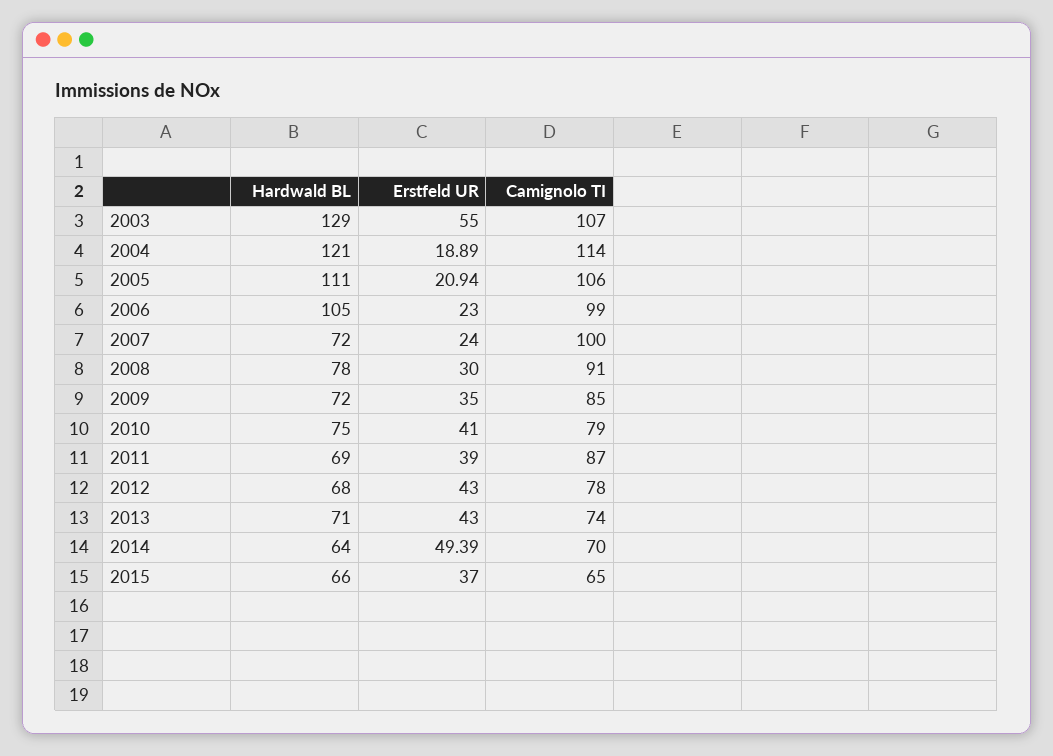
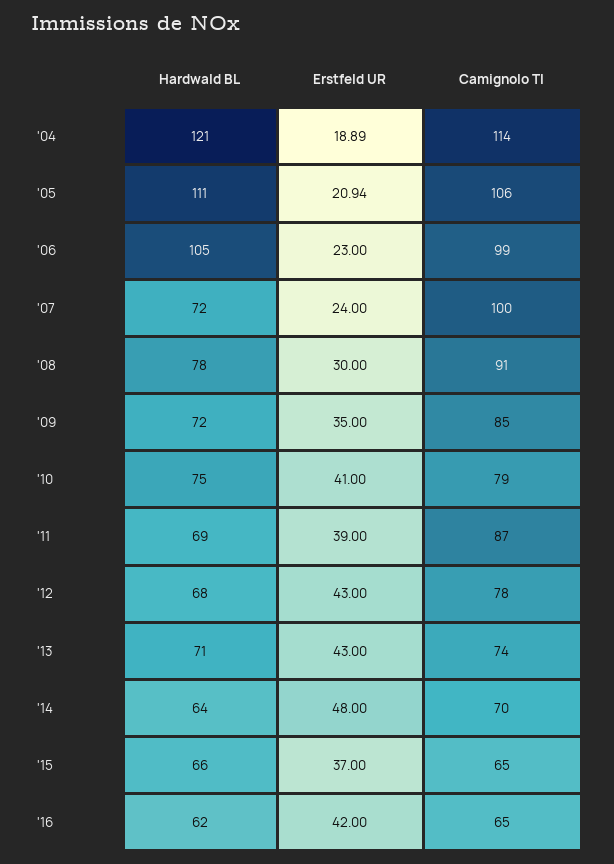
Hardwald BL, 2003: 129 -> none
Erstfeld UR, 2003: 55 -> none
Camignolo TI, 2003: 107 -> none
Erstfeld UR, 2014: 49.39 -> 48
Hardwald BL, '16: none -> 62
Erstfeld UR, '16: none -> 42
Camignolo TI, '16: none -> 65

